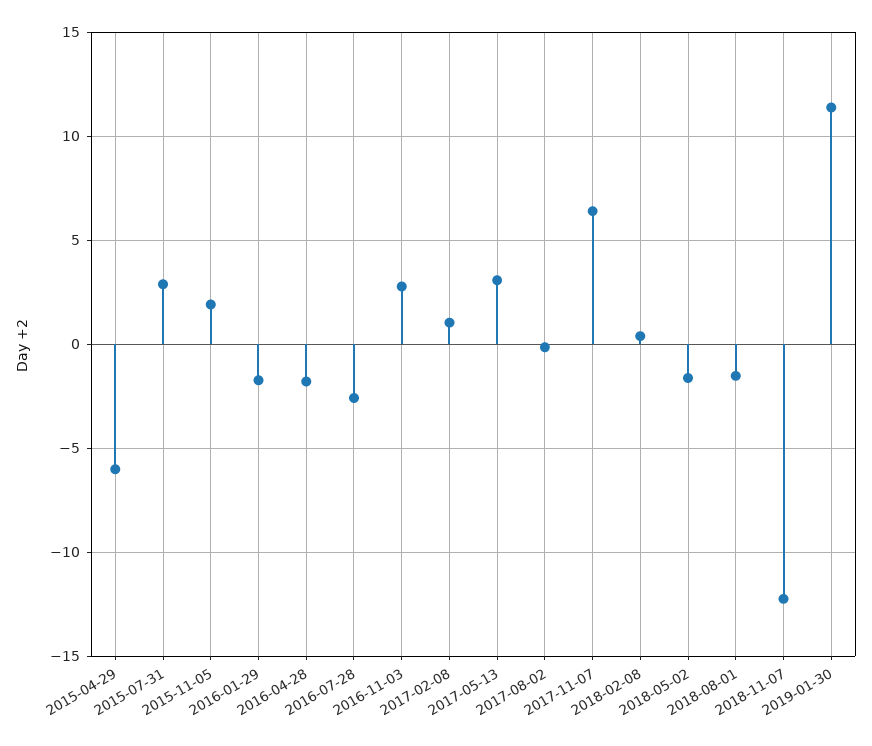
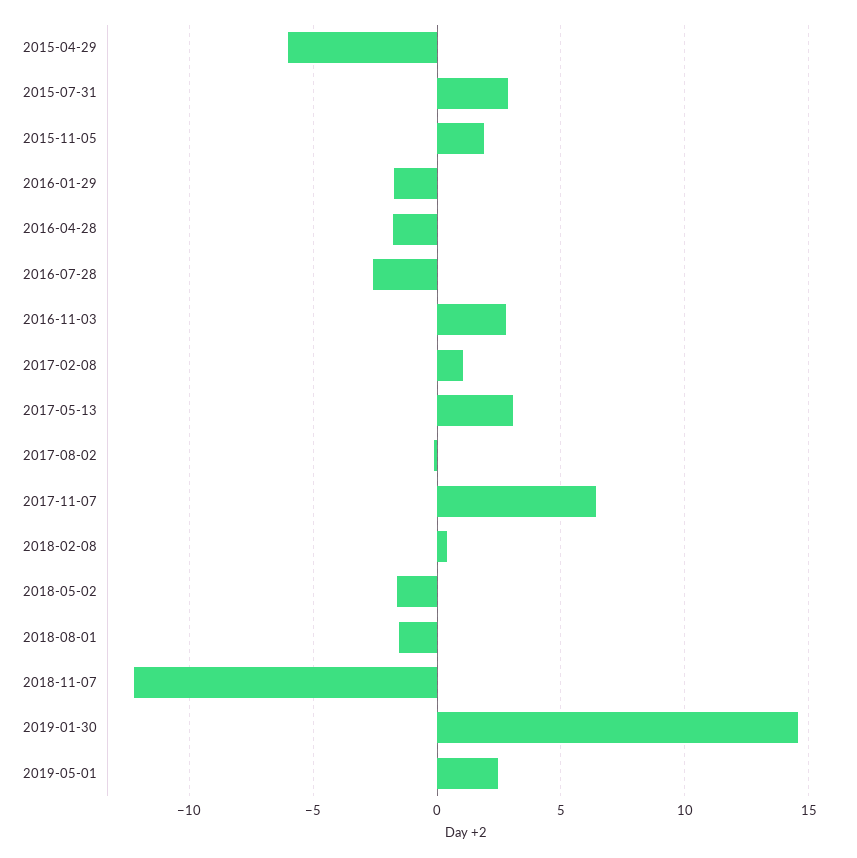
2019-01-30: 11.5 -> 14.5
2019-05-01: none -> 2.5

